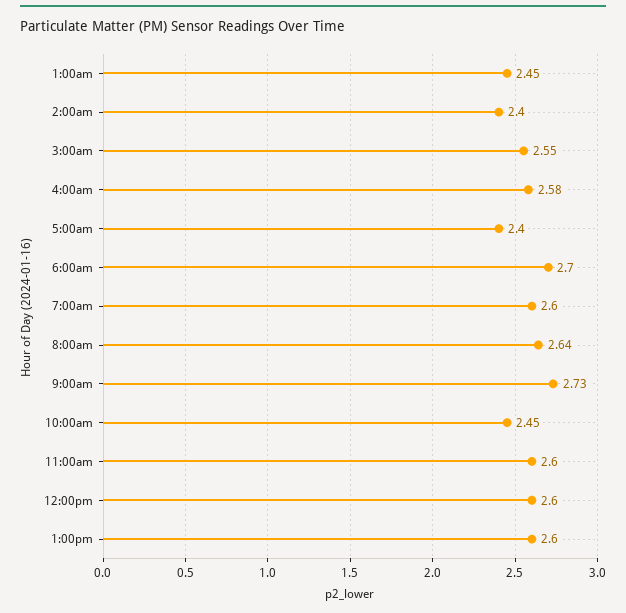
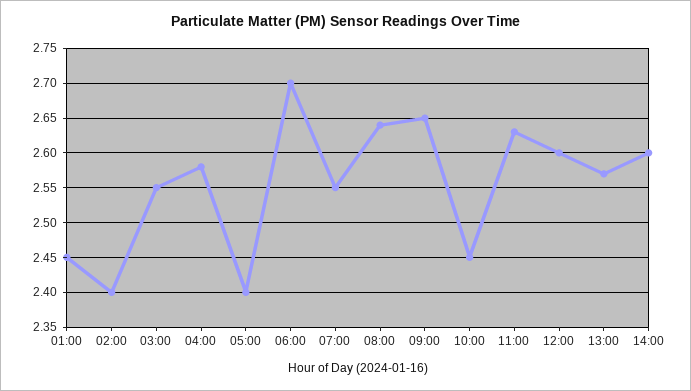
7:00am: 2.6 -> 2.55
9:00am: 2.73 -> 2.65
11:00am: 2.6 -> 2.63
1:00pm: 2.6 -> 2.57
14:00: none -> 2.6

